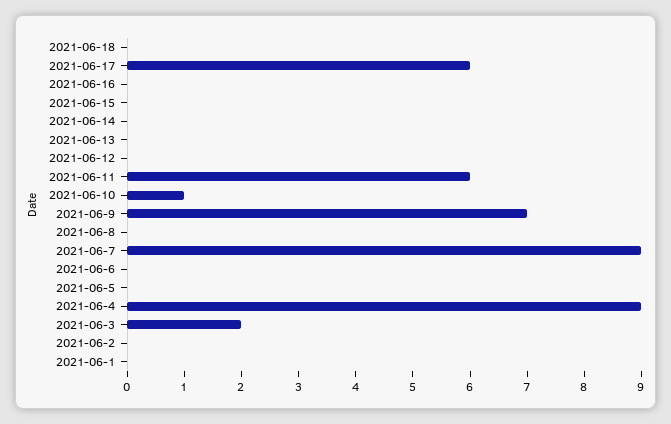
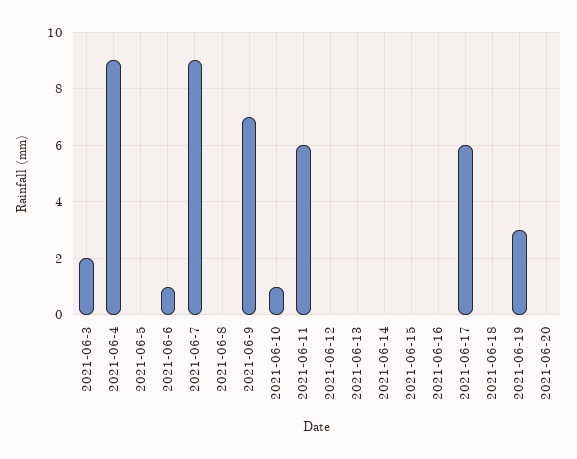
2021-06-6: 0 -> 1
2021-06-2: 0 -> none
2021-06-1: 0 -> none
2021-06-19: none -> 3
2021-06-20: none -> 0

